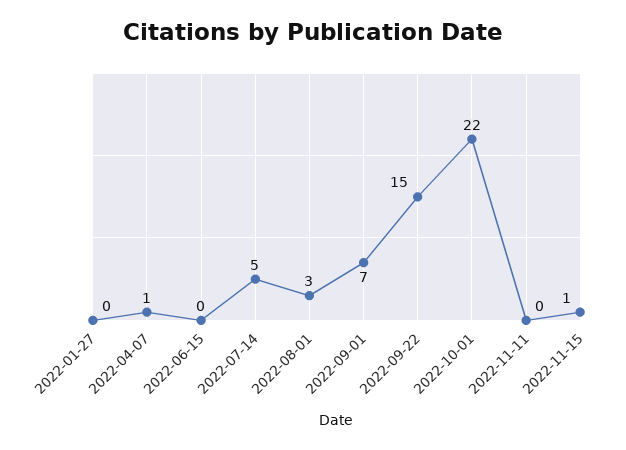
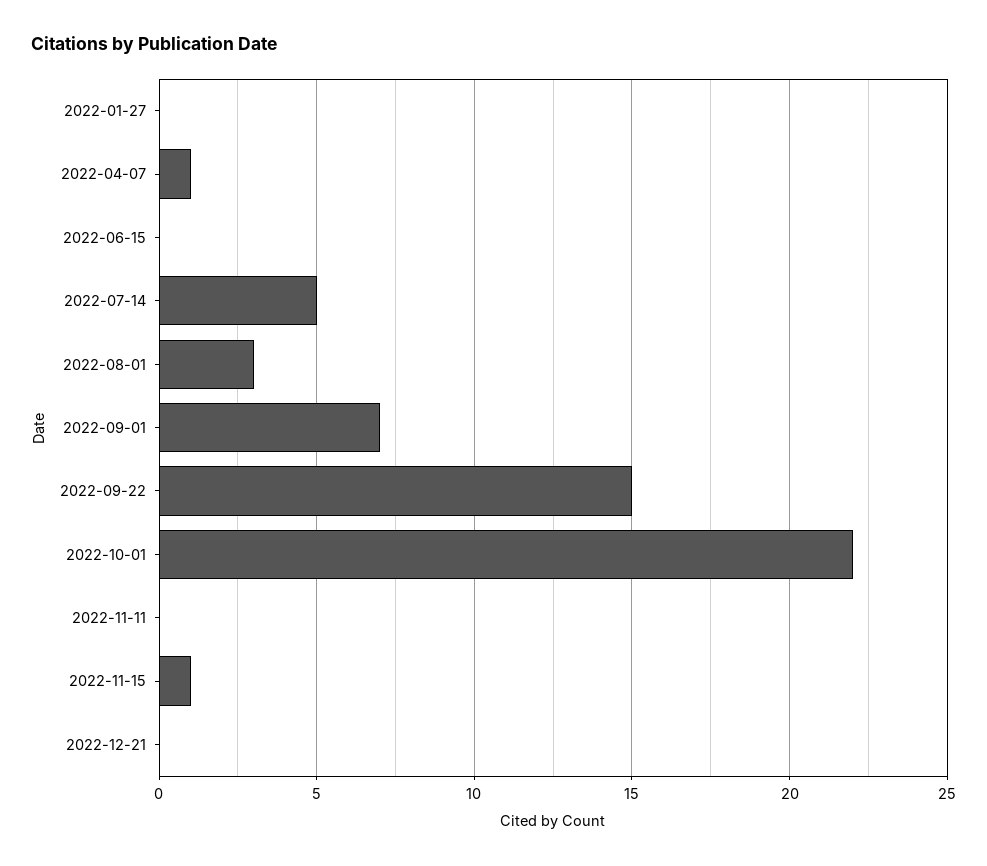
2022-12-21: none -> 0

